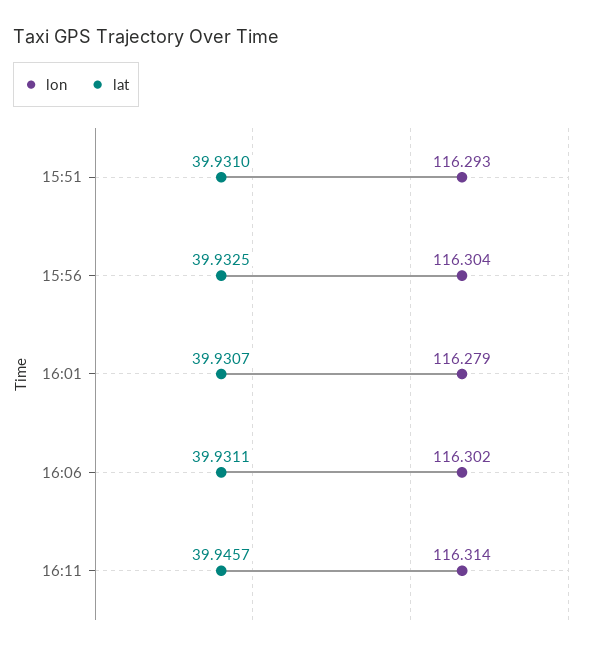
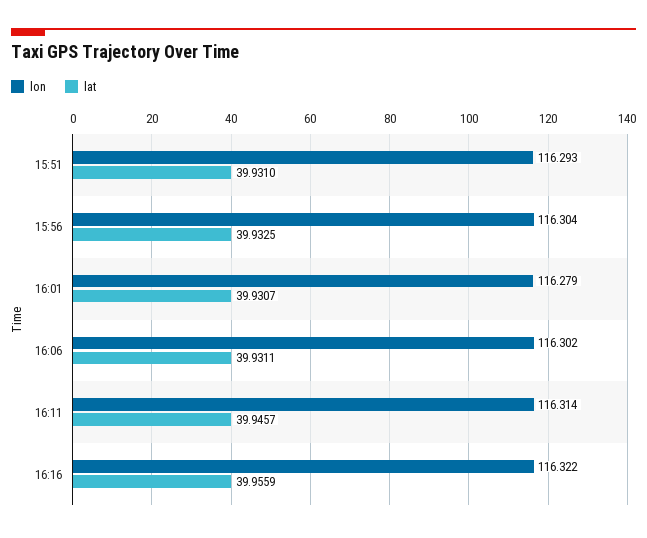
lon, 16:16: none -> 116.322
lat, 16:16: none -> 39.9559

